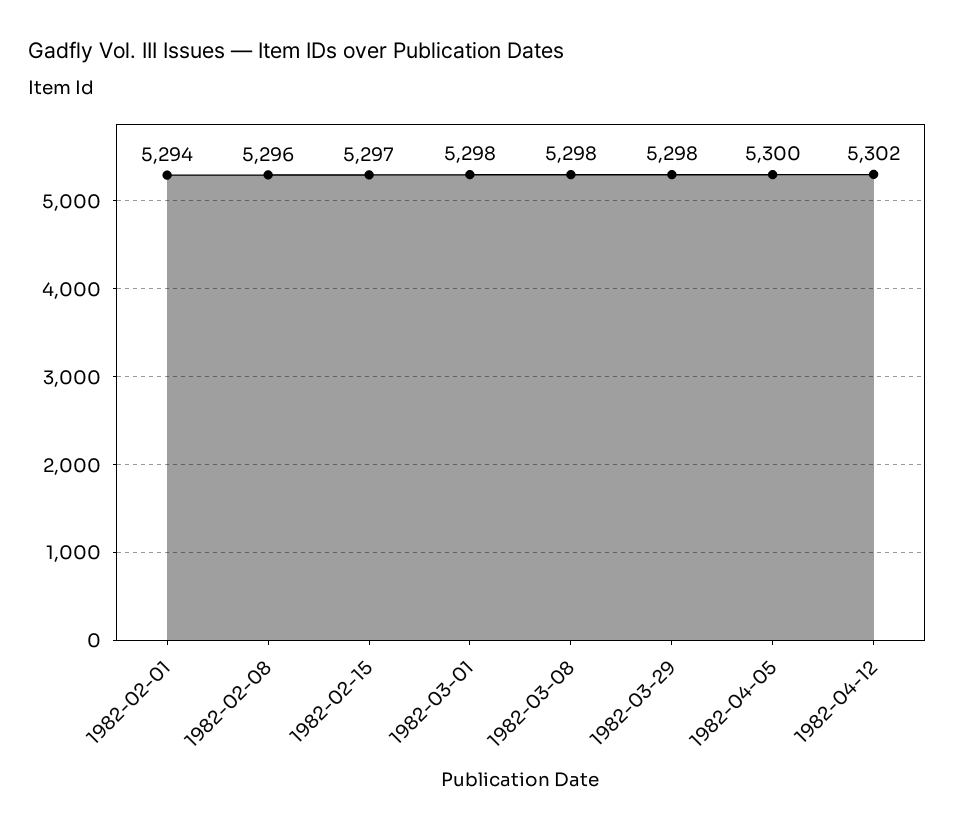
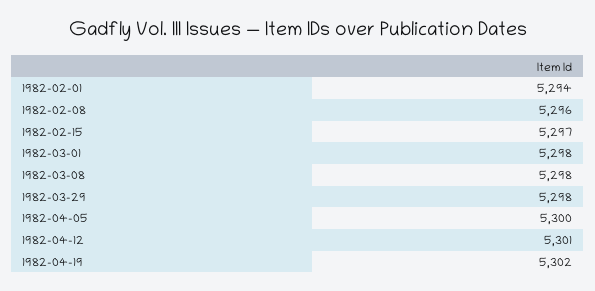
1982-04-12: 5302 -> 5301
1982-04-19: none -> 5302

